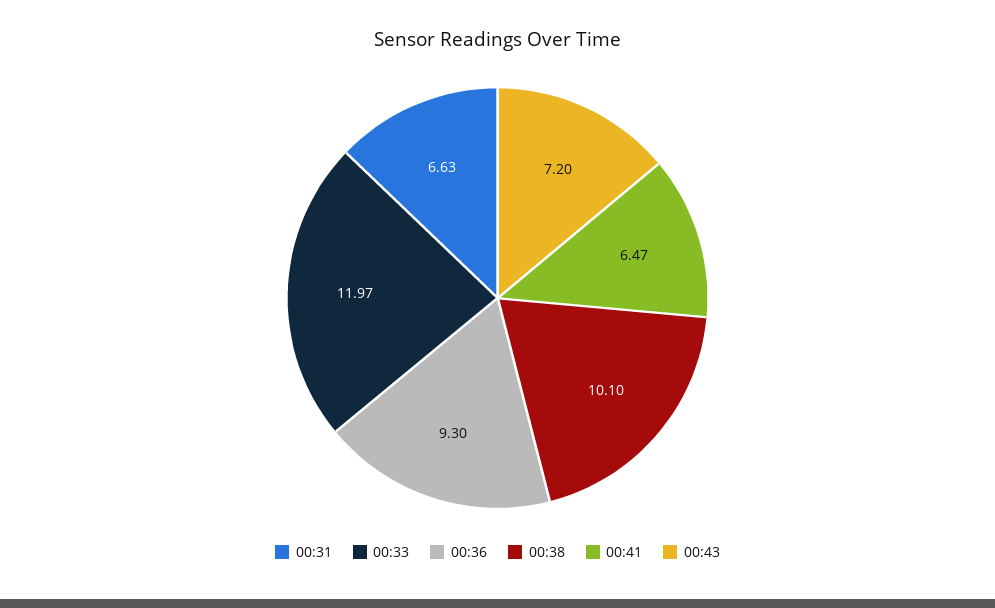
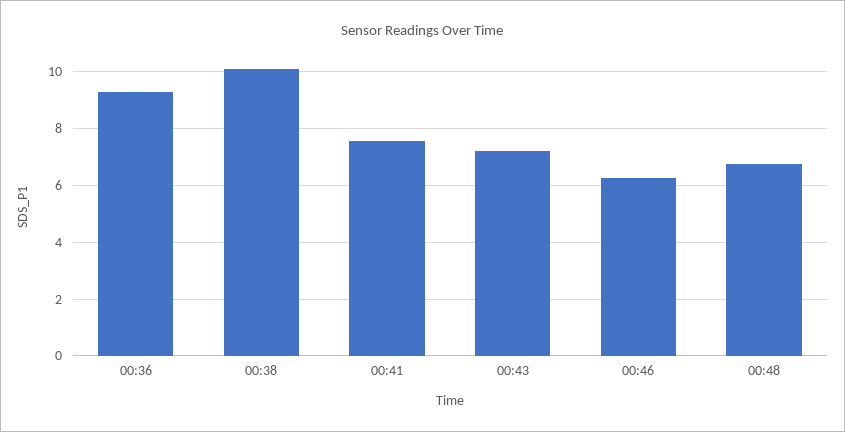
00:31: 6.63 -> none
00:33: 11.97 -> none
00:41: 6.47 -> 7.5
00:46: none -> 6.25
00:48: none -> 6.75

